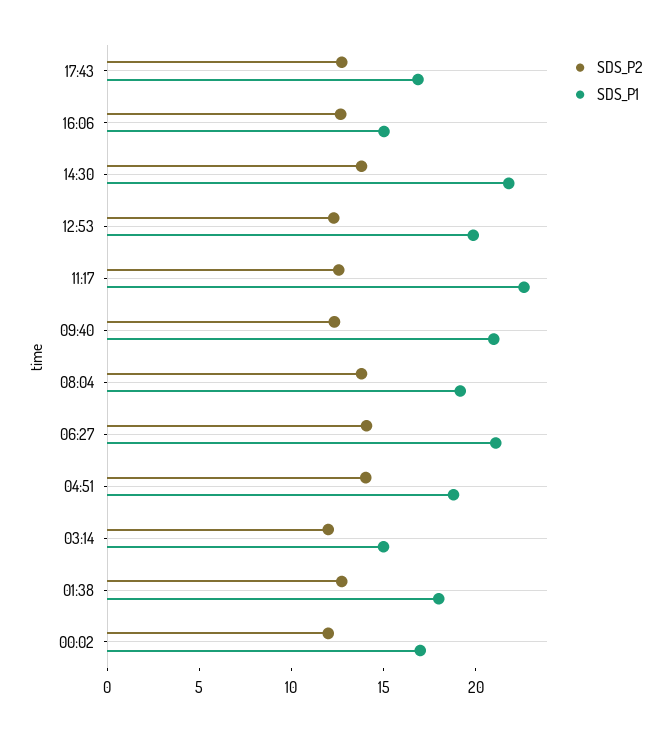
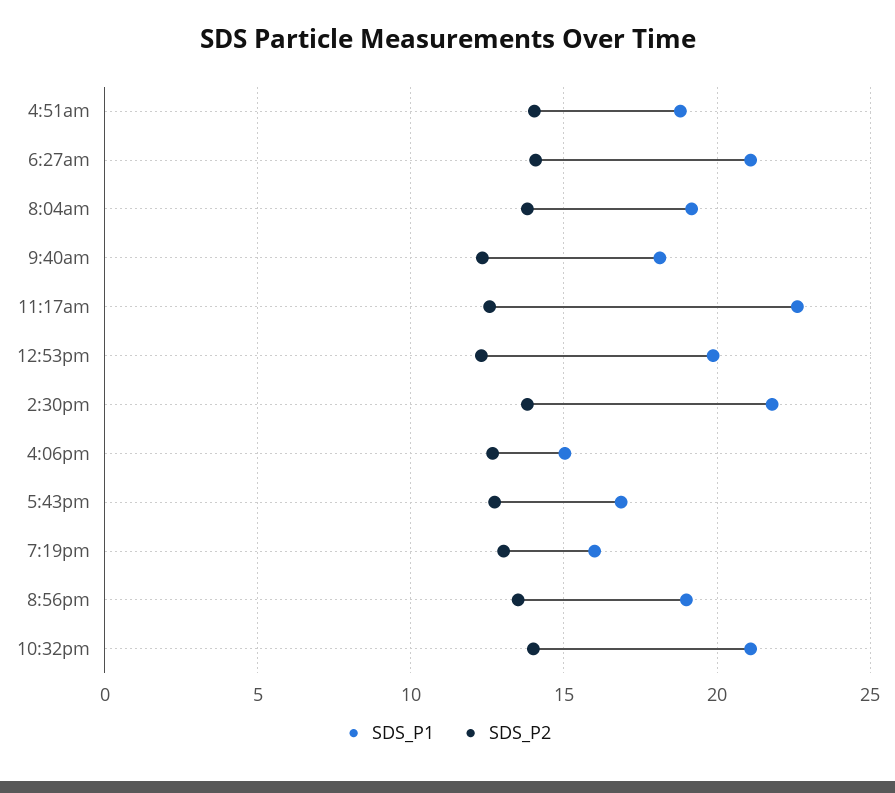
SDS_P1, 09:40: 21 -> 18
SDS_P2, 03:14: 12 -> none
SDS_P1, 03:14: 15 -> none
SDS_P2, 01:38: 13 -> none
SDS_P1, 01:38: 18 -> none
SDS_P2, 00:02: 12 -> none
SDS_P1, 00:02: 17 -> none
SDS_P1, 7:19pm: none -> 16
SDS_P2, 7:19pm: none -> 13
SDS_P1, 8:56pm: none -> 19
SDS_P2, 8:56pm: none -> 13.5
SDS_P1, 10:32pm: none -> 21
SDS_P2, 10:32pm: none -> 14

